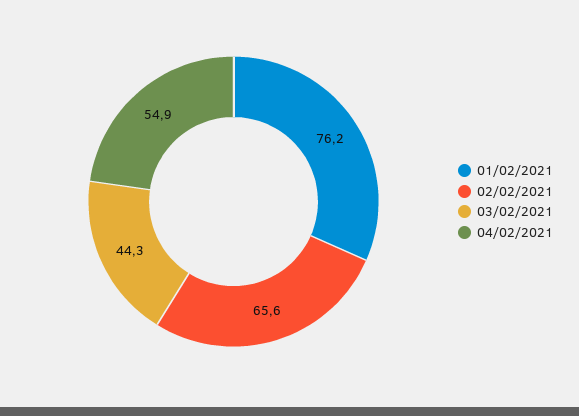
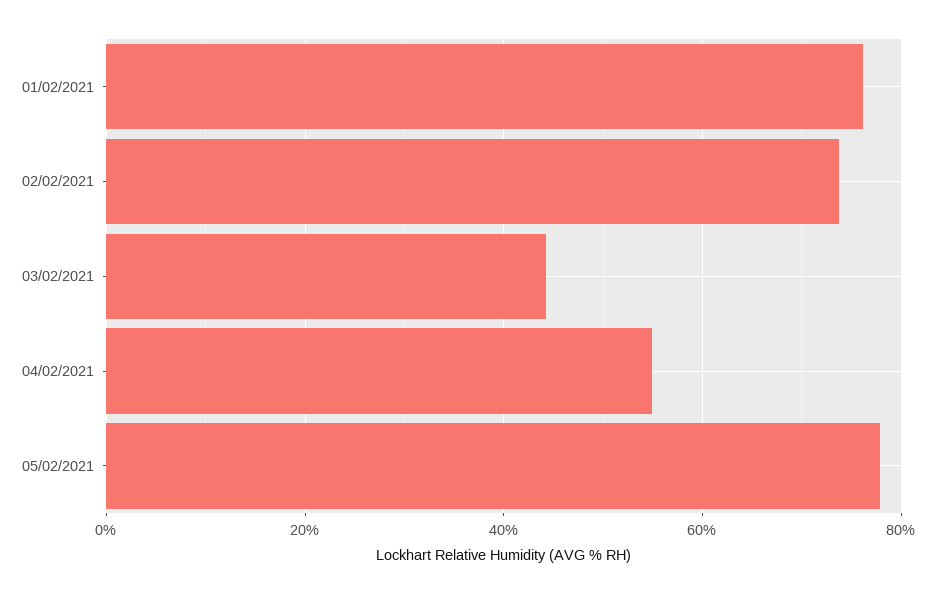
02/02/2021: 65.6 -> 74
05/02/2021: none -> 78

